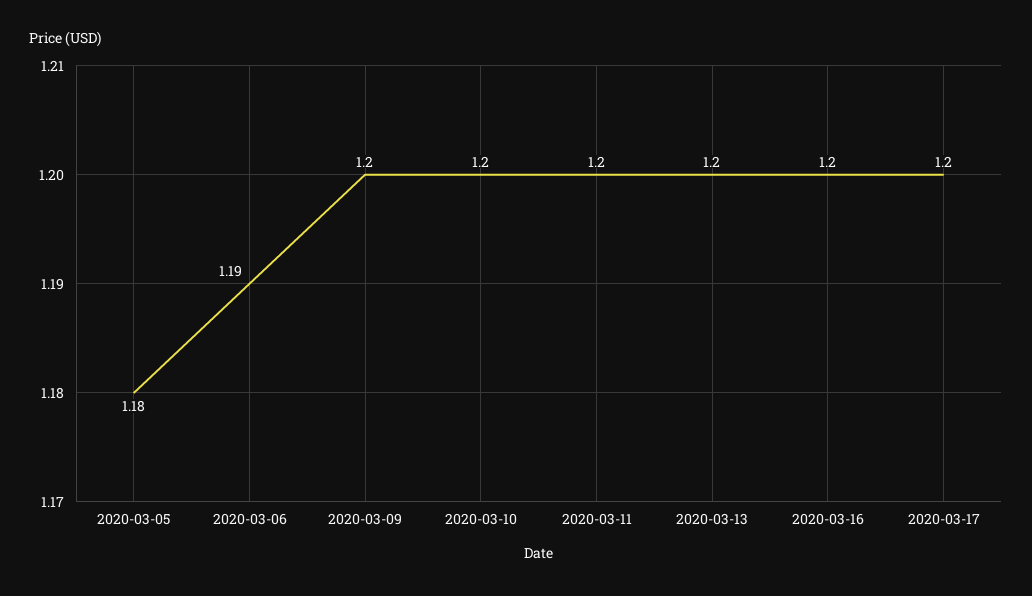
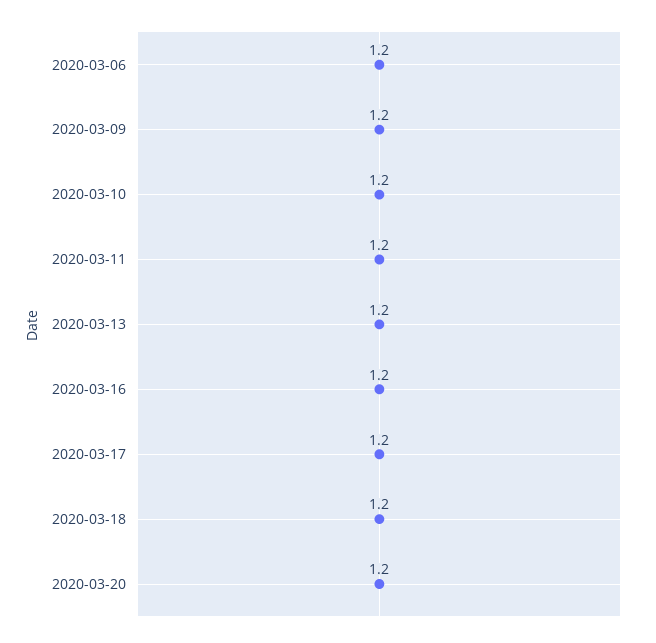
2020-03-05: 1.18 -> none
2020-03-06: 1.19 -> 1.2
2020-03-18: none -> 1.2
2020-03-20: none -> 1.2

